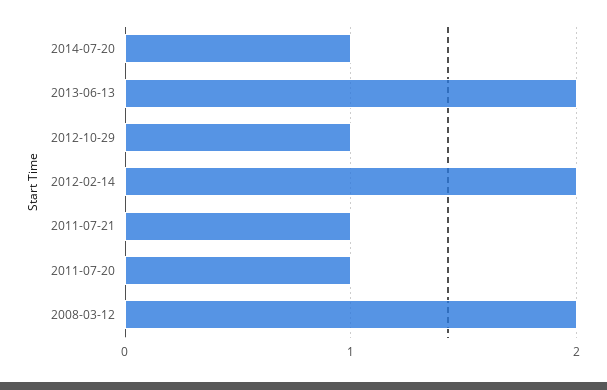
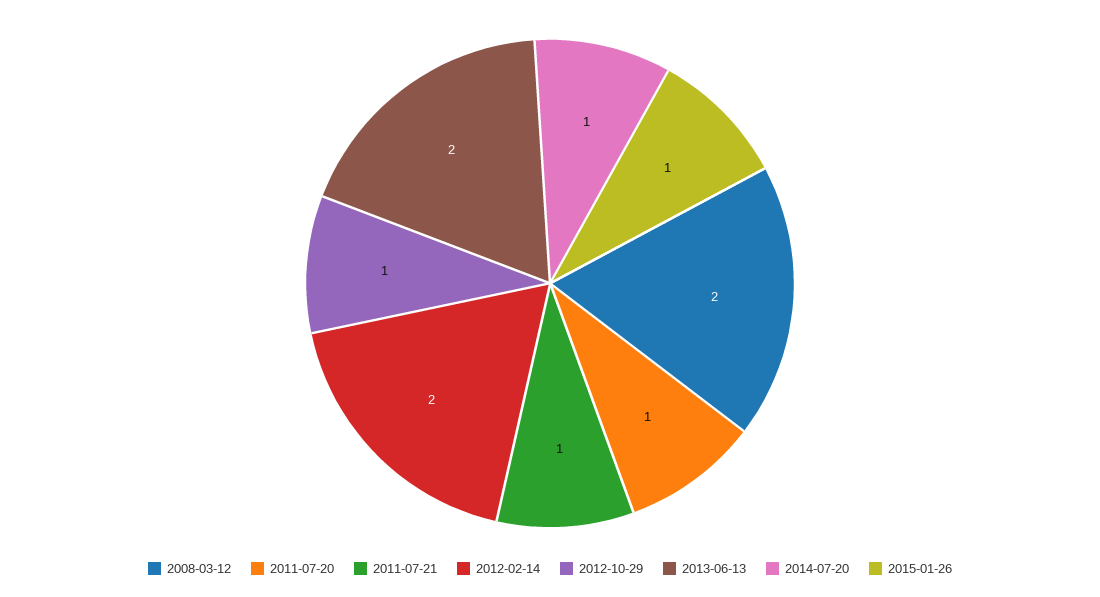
2015-01-26: none -> 1

